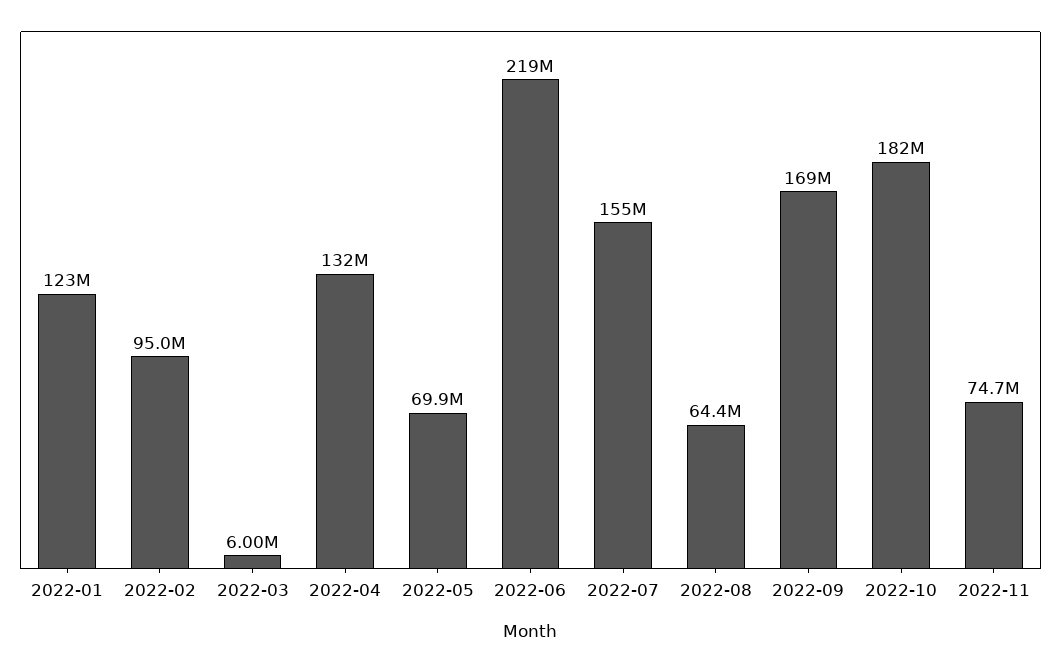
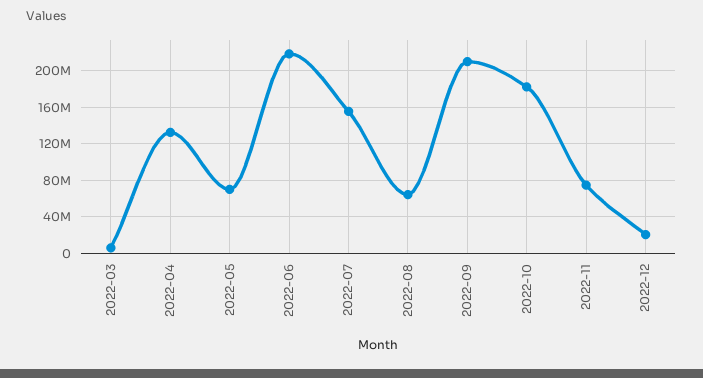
2022-01: 123000000 -> none
2022-02: 95000000 -> none
2022-09: 169000000 -> 210000000
2022-12: none -> 20000000

